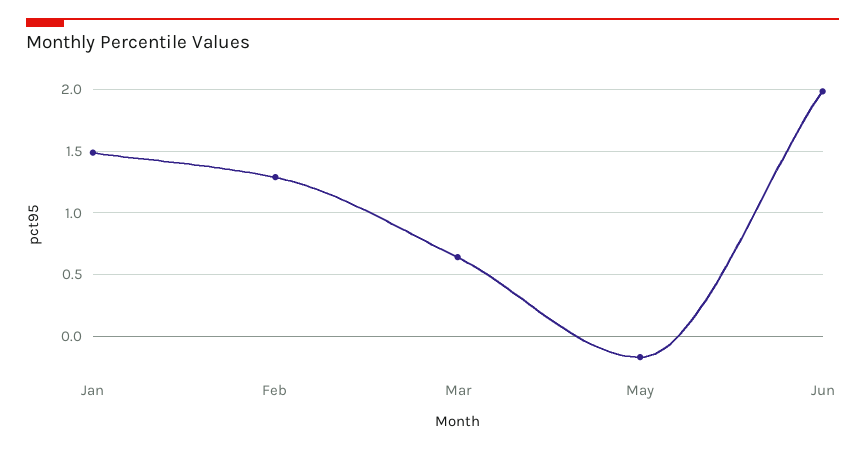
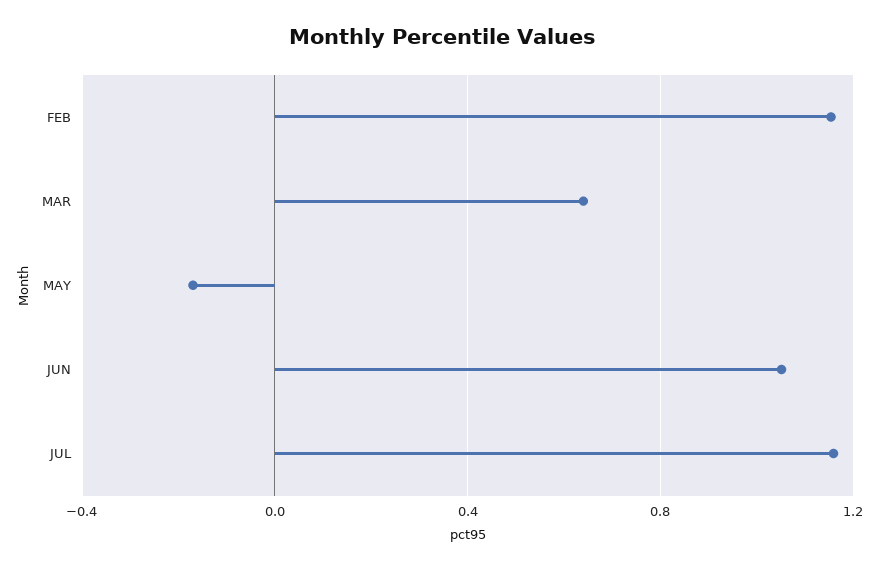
Jan: 1.5 -> none
Feb: 1.3 -> 1.15
Jun: 2 -> 1.05
JUL: none -> 1.15

